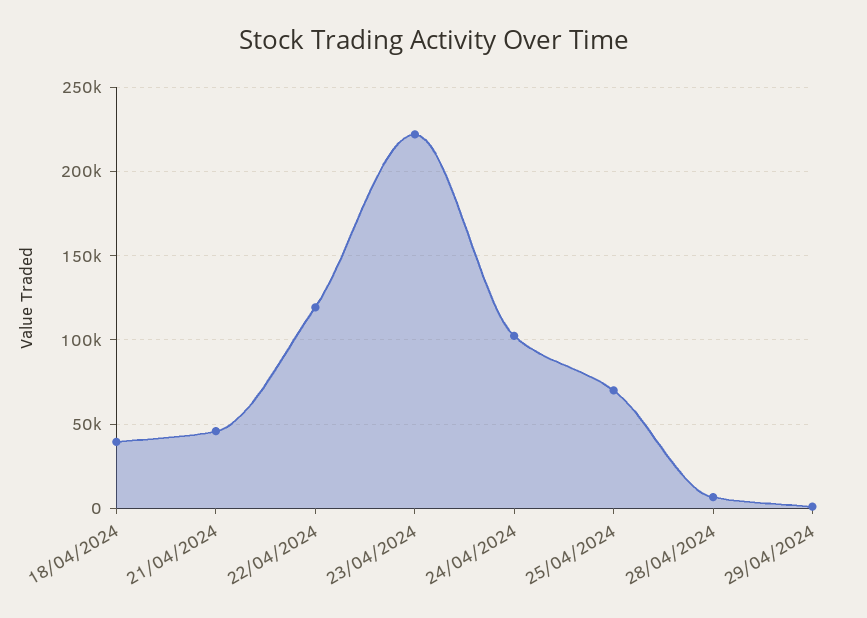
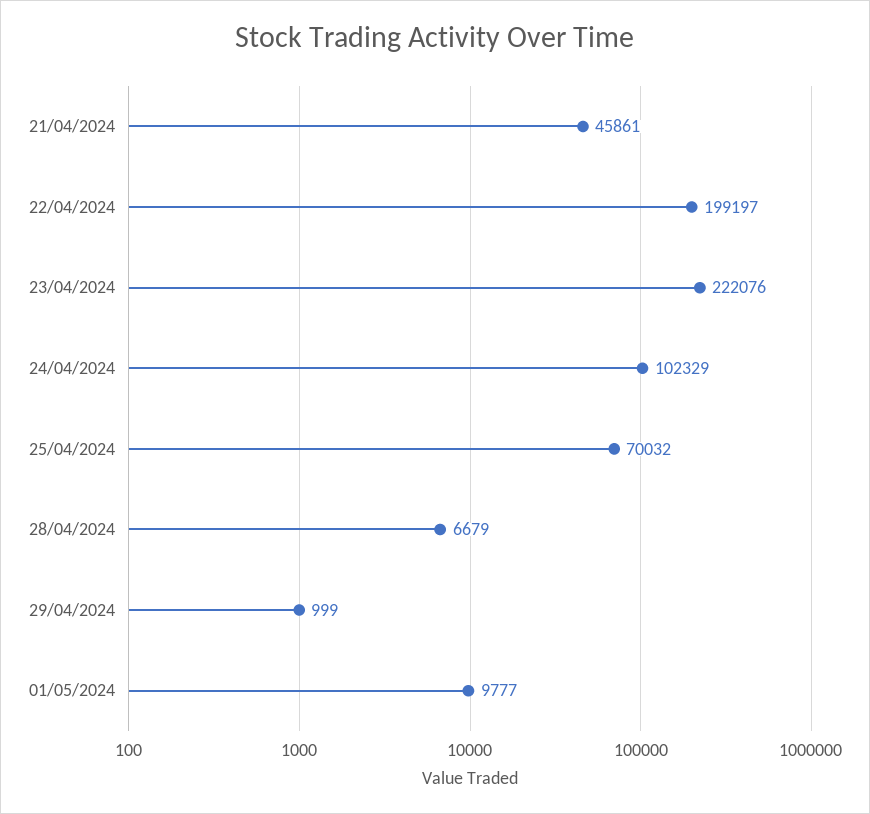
18/04/2024: 40000 -> none
22/04/2024: 120000 -> 199197
01/05/2024: none -> 9777

